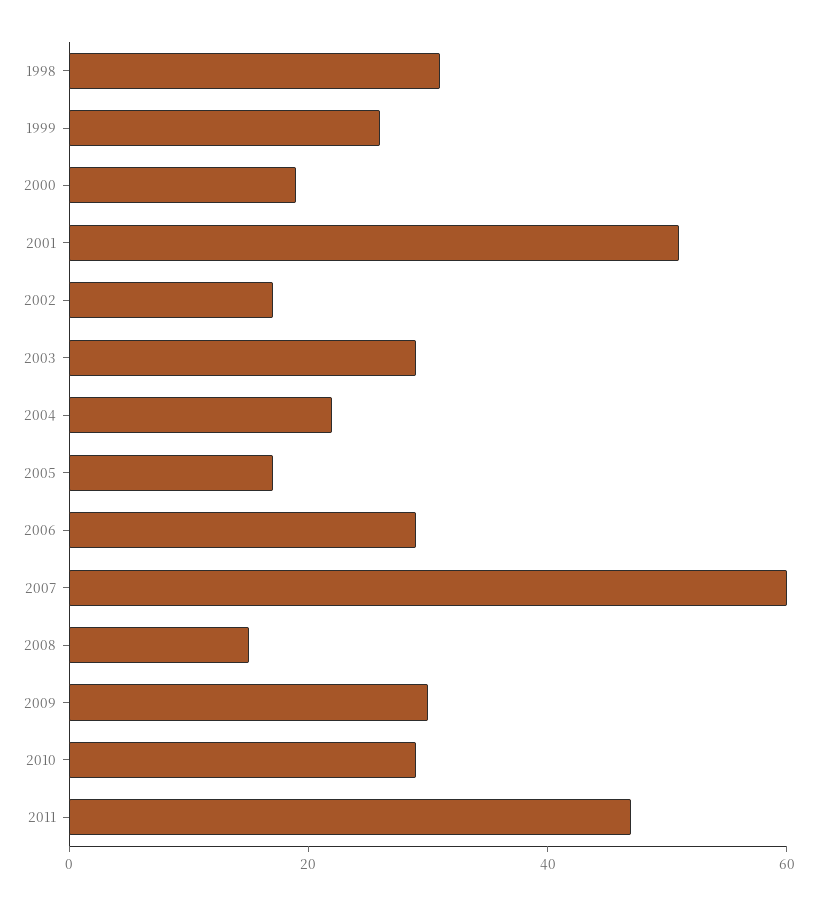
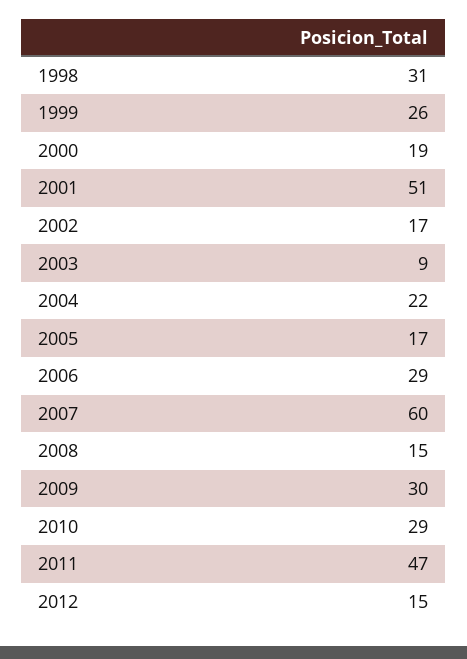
2003: 30 -> 9
2012: none -> 15

